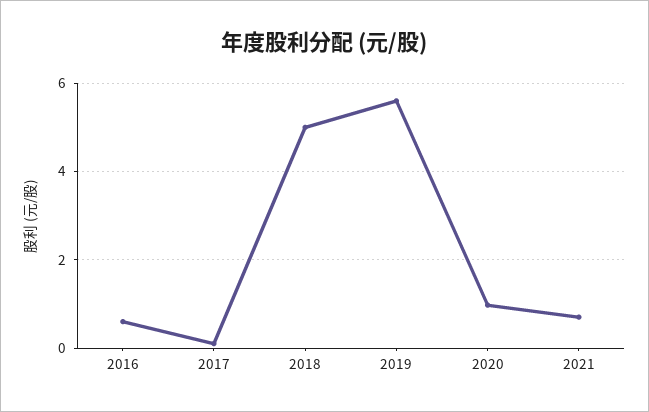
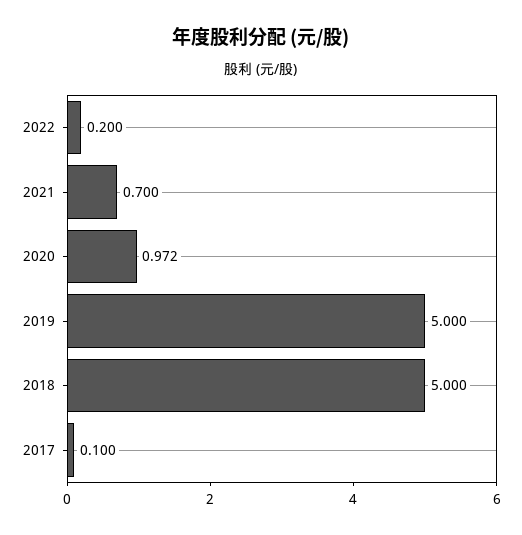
2016: 0.6 -> none
2019: 5.6 -> 5
2022: none -> 0.2

